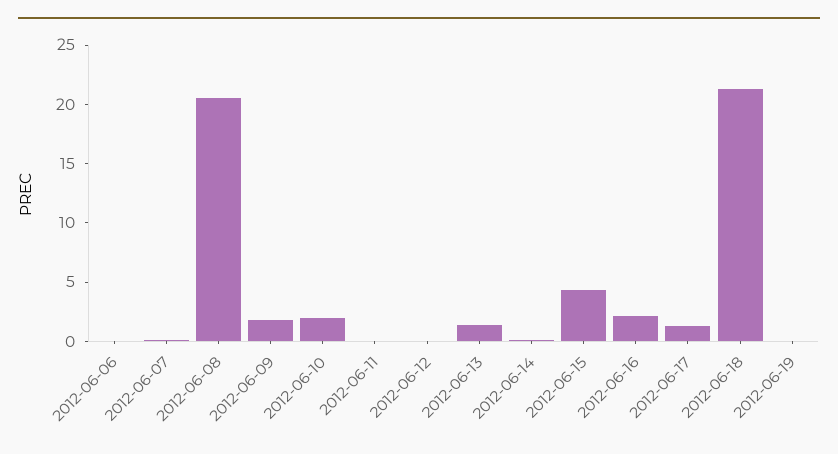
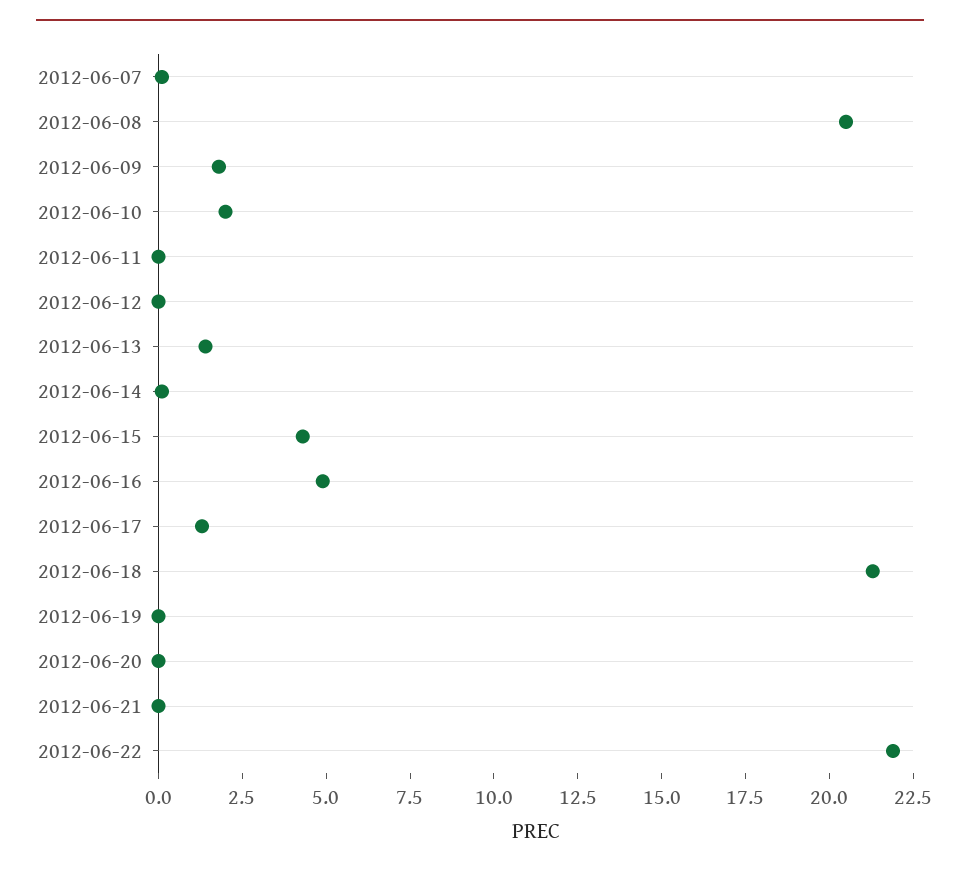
2012-06-06: 0 -> none
2012-06-16: 2 -> 5
2012-06-20: none -> 0
2012-06-21: none -> 0
2012-06-22: none -> 22

